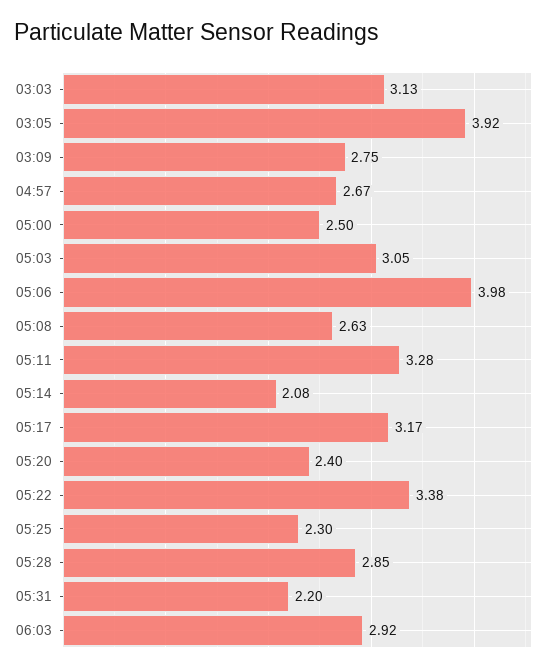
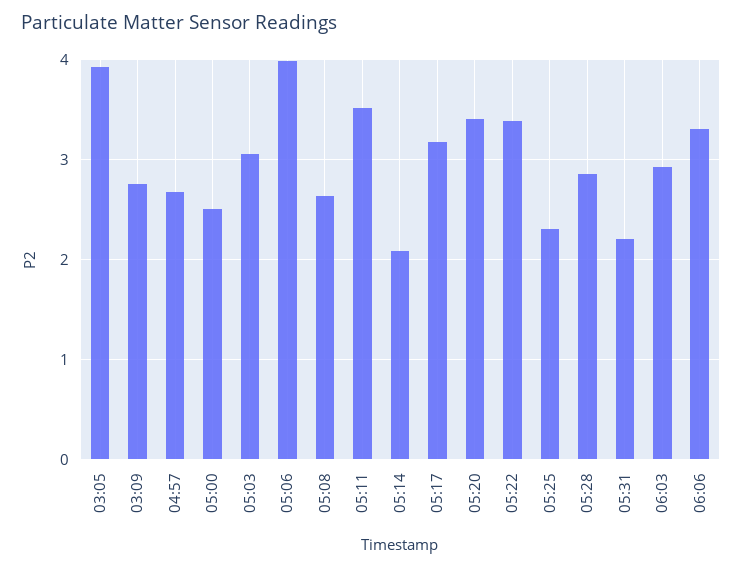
03:03: 3.13 -> none
05:11: 3.28 -> 3.5
05:20: 2.4 -> 3.4
06:06: none -> 3.3

